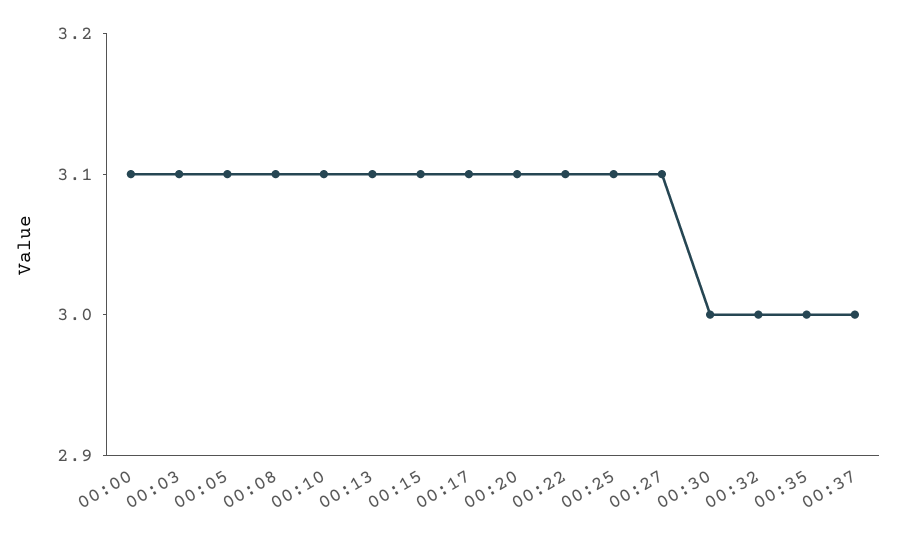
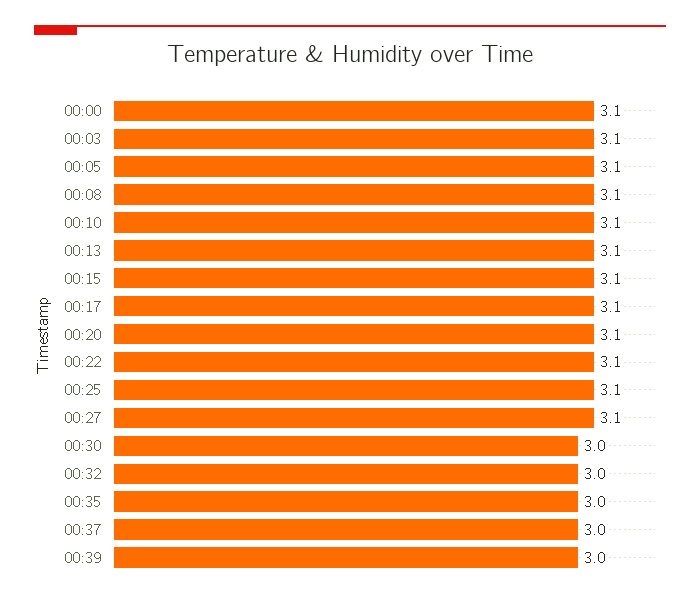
00:39: none -> 3

